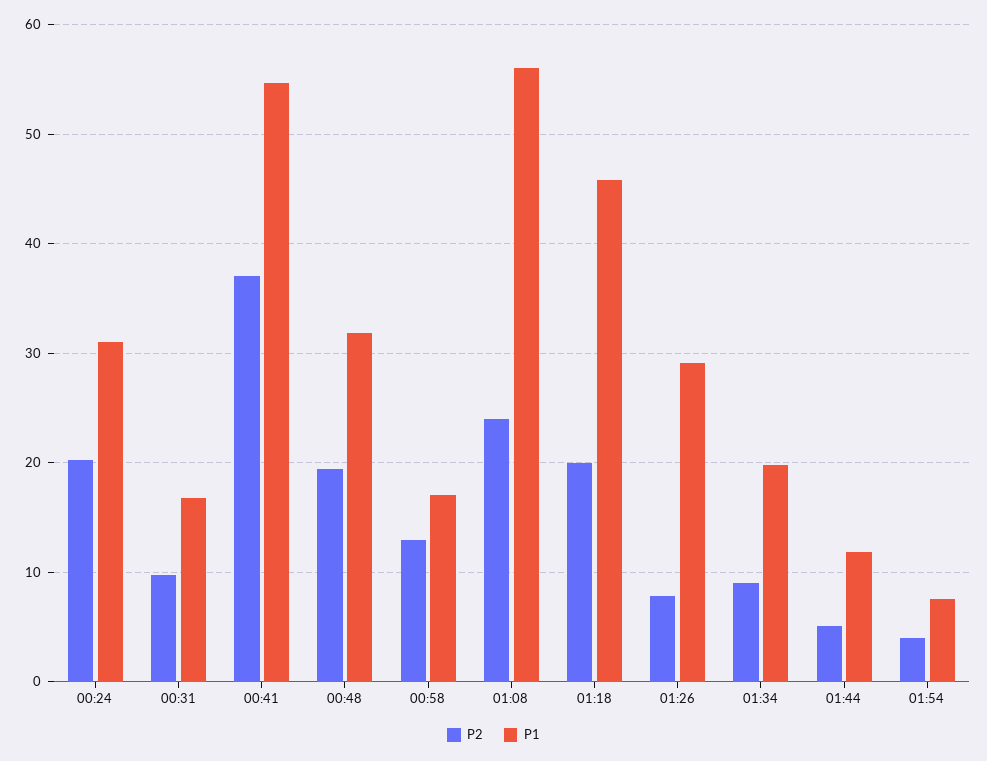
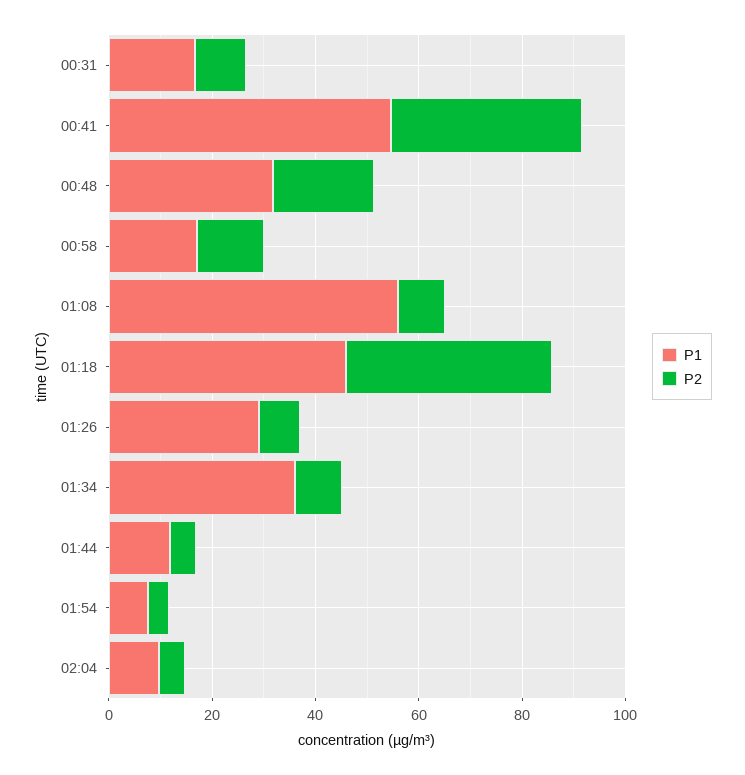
P2, 00:24: 20 -> none
P1, 00:24: 31 -> none
P2, 01:08: 24 -> 10
P2, 01:18: 20 -> 40
P1, 01:34: 20 -> 35
P1, 02:04: none -> 10
P2, 02:04: none -> 5

